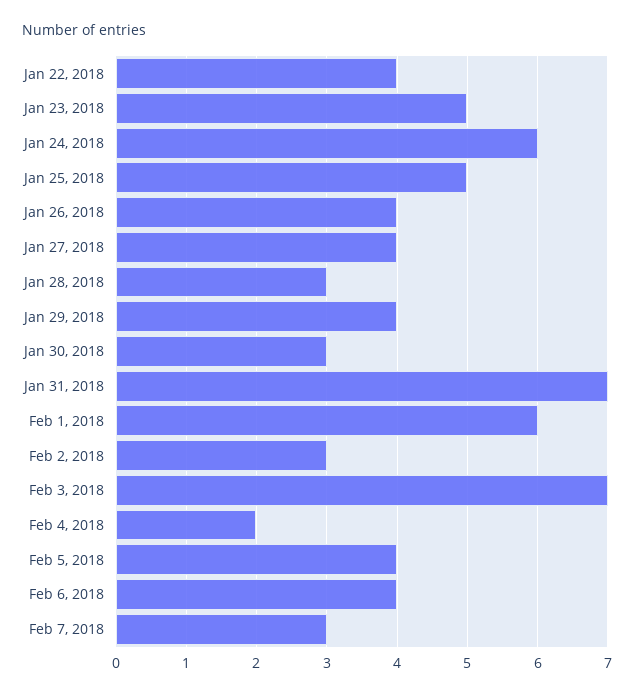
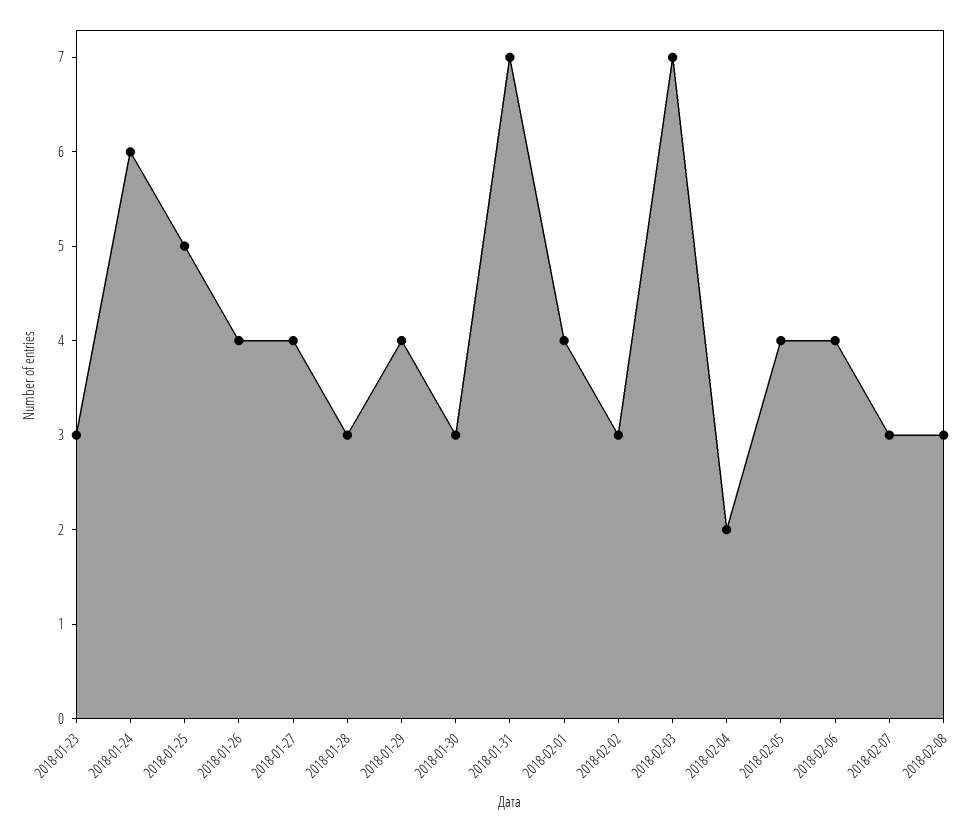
Jan 22, 2018: 4 -> none
Jan 23, 2018: 5 -> 3
Feb 1, 2018: 6 -> 4
2018-02-08: none -> 3

